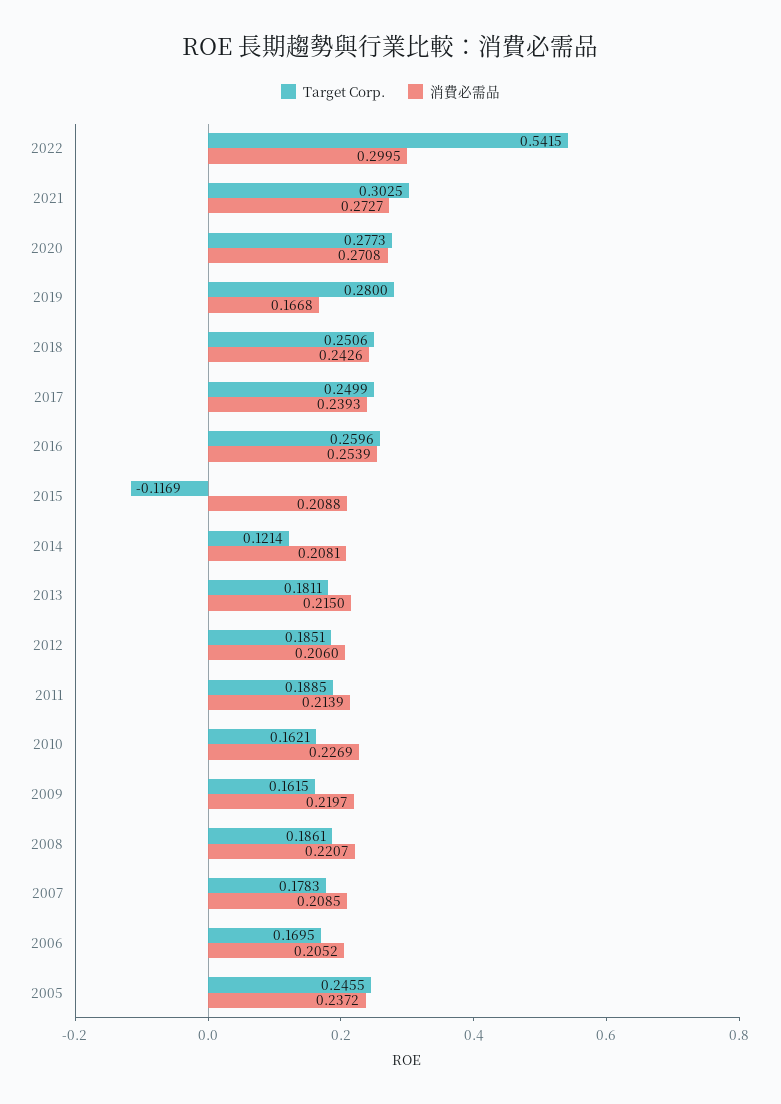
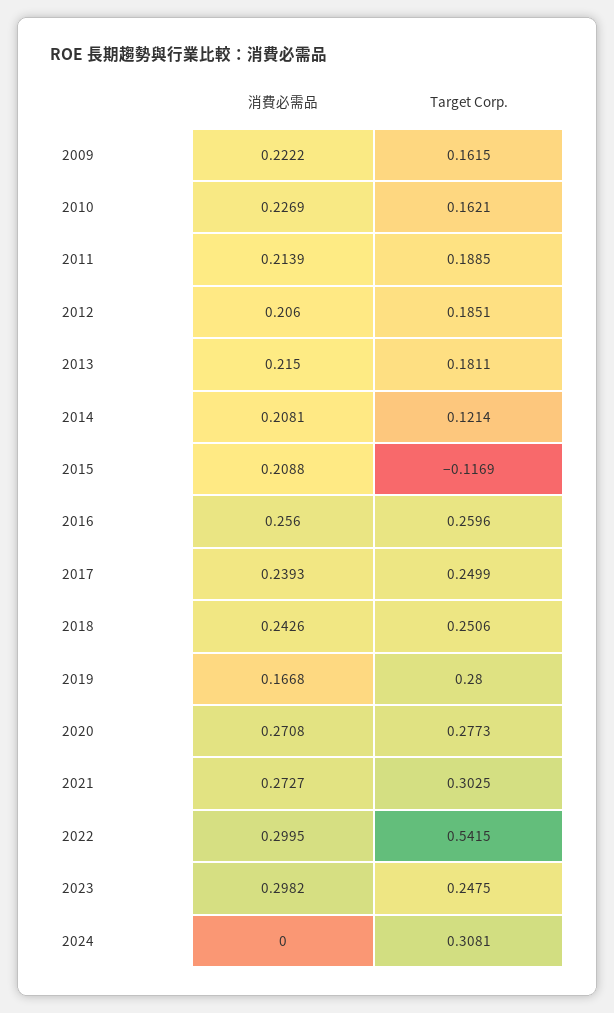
消費必需品, 2016: 0.2539 -> 0.256
消費必需品, 2009: 0.2197 -> 0.2222
Target Corp., 2008: 0.1861 -> none
消費必需品, 2008: 0.2207 -> none
Target Corp., 2007: 0.1783 -> none
消費必需品, 2007: 0.2085 -> none
Target Corp., 2006: 0.1695 -> none
消費必需品, 2006: 0.2052 -> none
Target Corp., 2005: 0.2455 -> none
消費必需品, 2005: 0.2372 -> none
消費必需品, 2023: none -> 0.2982
Target Corp., 2023: none -> 0.2475
消費必需品, 2024: none -> 0
Target Corp., 2024: none -> 0.3081

